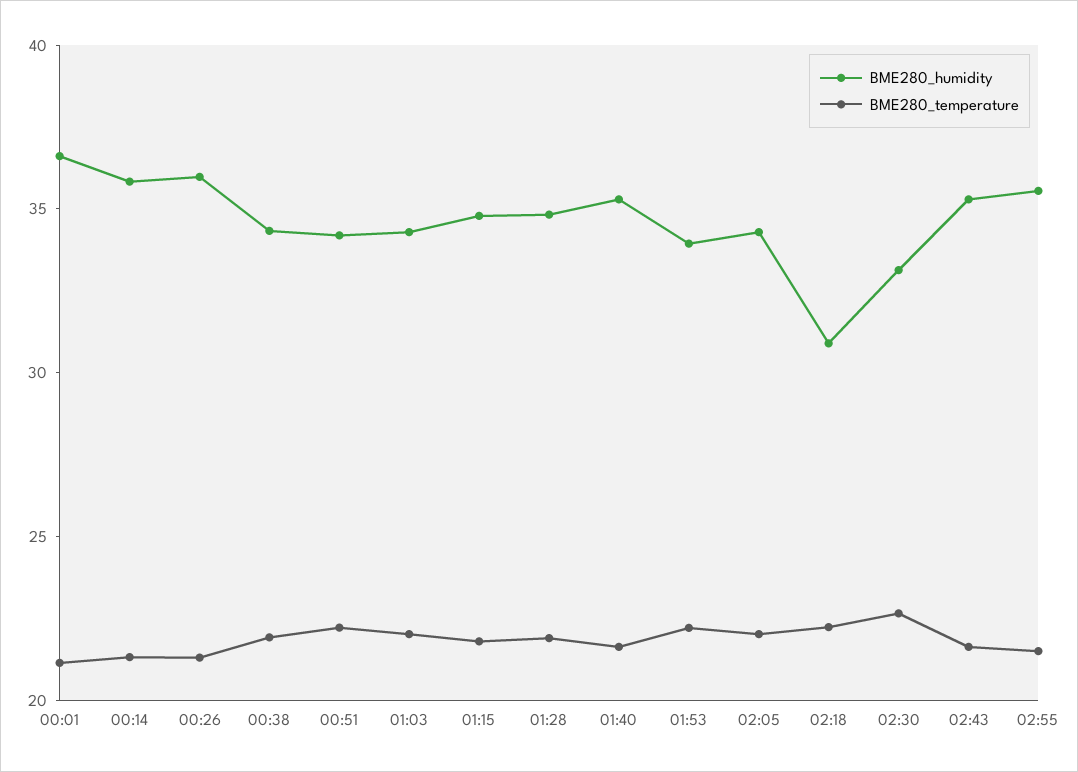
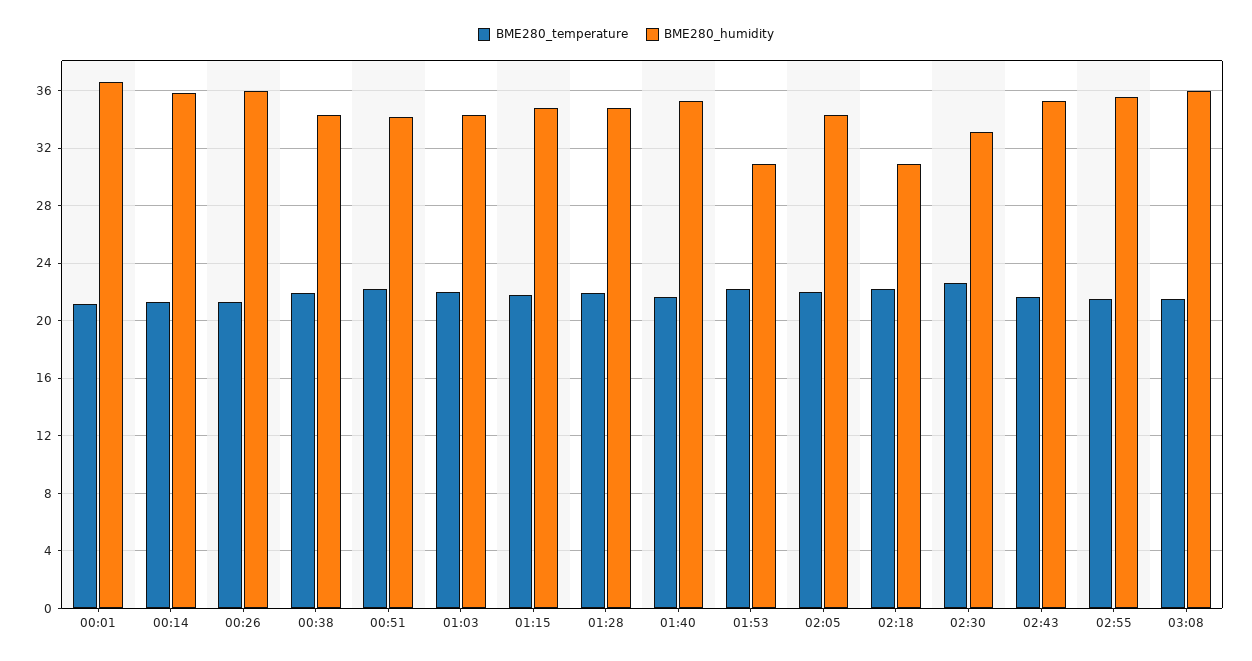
BME280_humidity, 01:53: 34 -> 31
BME280_temperature, 03:08: none -> 21.5
BME280_humidity, 03:08: none -> 36

